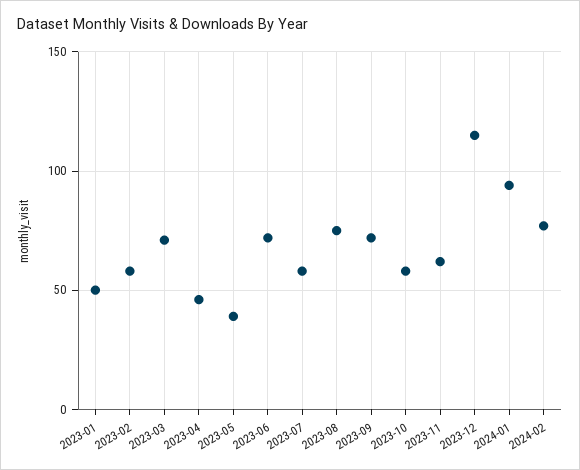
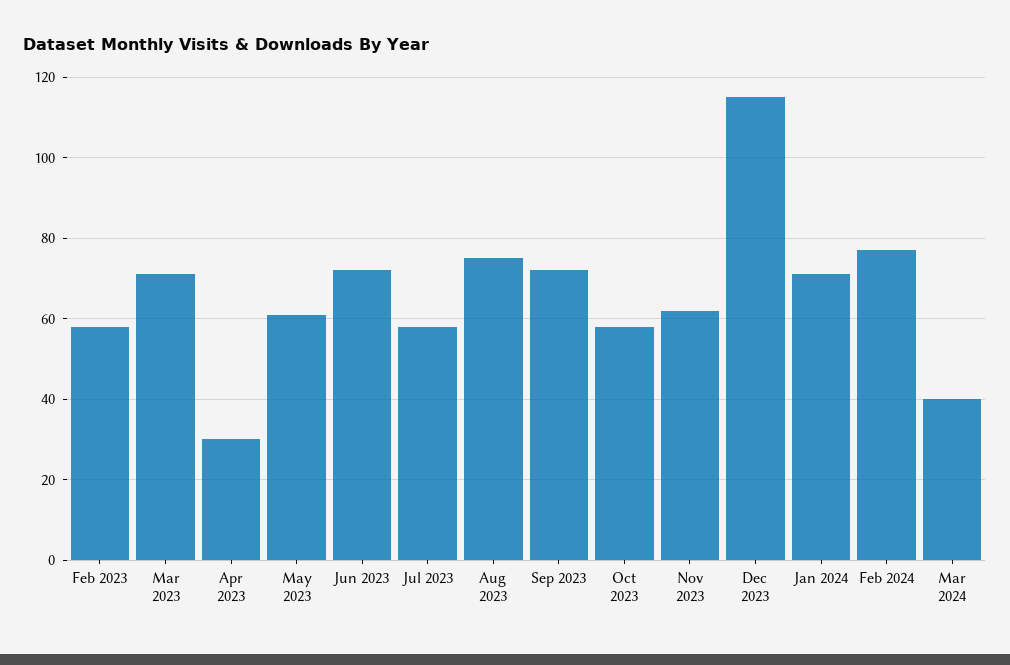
2023-01: 50 -> none
2023-04: 45 -> 30
2023-05: 40 -> 60
2024-01: 95 -> 70
Mar 2024: none -> 40

